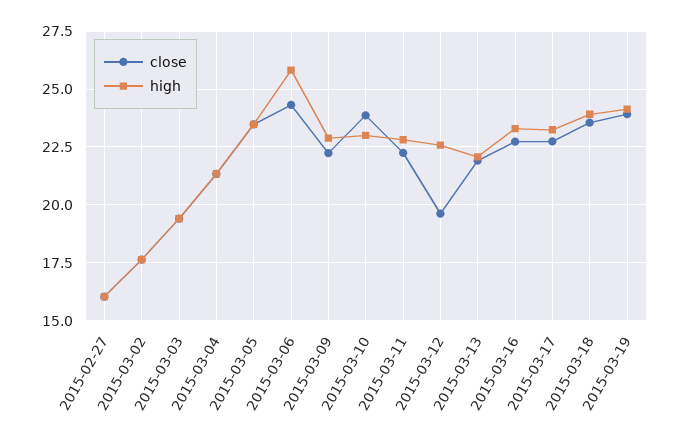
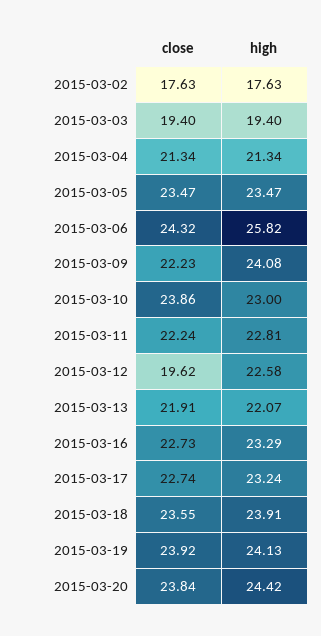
close, 2015-02-27: 16 -> none
high, 2015-02-27: 16 -> none
high, 2015-03-09: 23 -> 24.08
close, 2015-03-20: none -> 23.84
high, 2015-03-20: none -> 24.42

